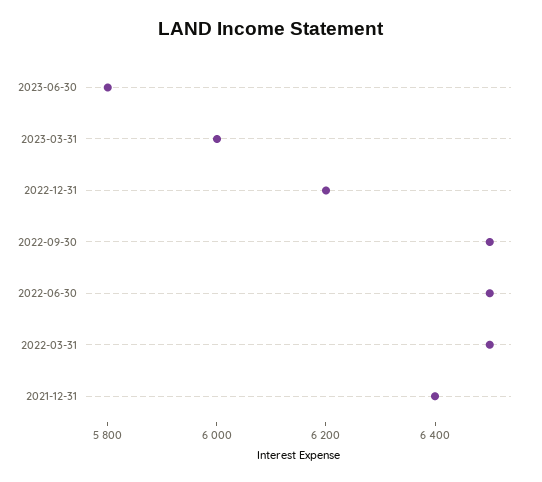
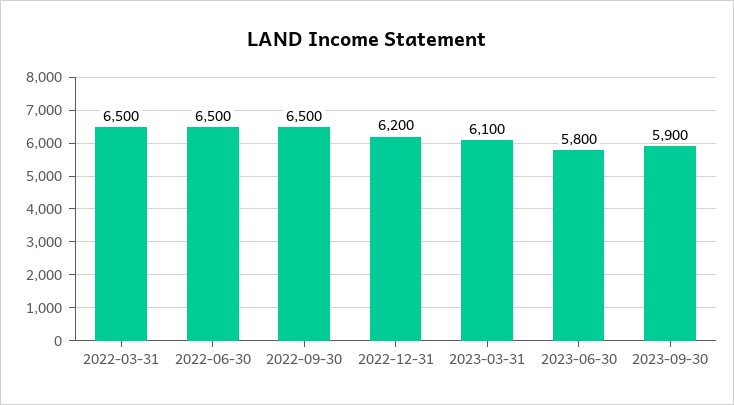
2023-03-31: 6000 -> 6100
2021-12-31: 6400 -> none
2023-09-30: none -> 5900

